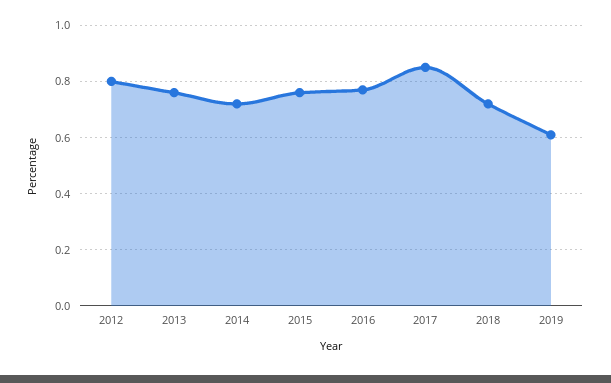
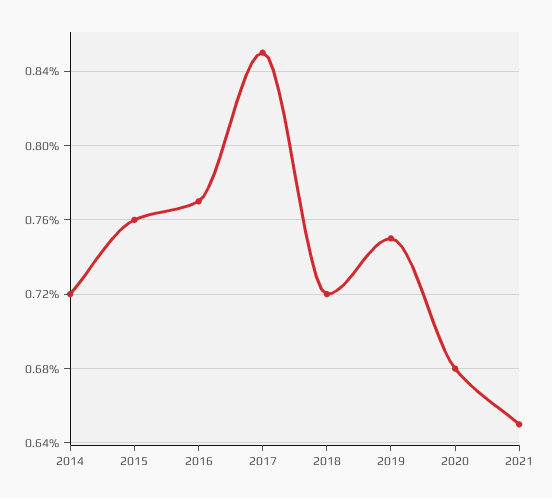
2012: 0.8 -> none
2013: 0.75 -> none
2019: 0.6 -> 0.75
2020: none -> 0.68
2021: none -> 0.65

